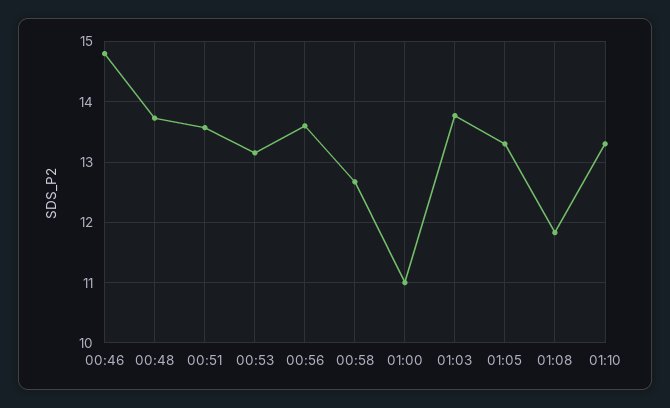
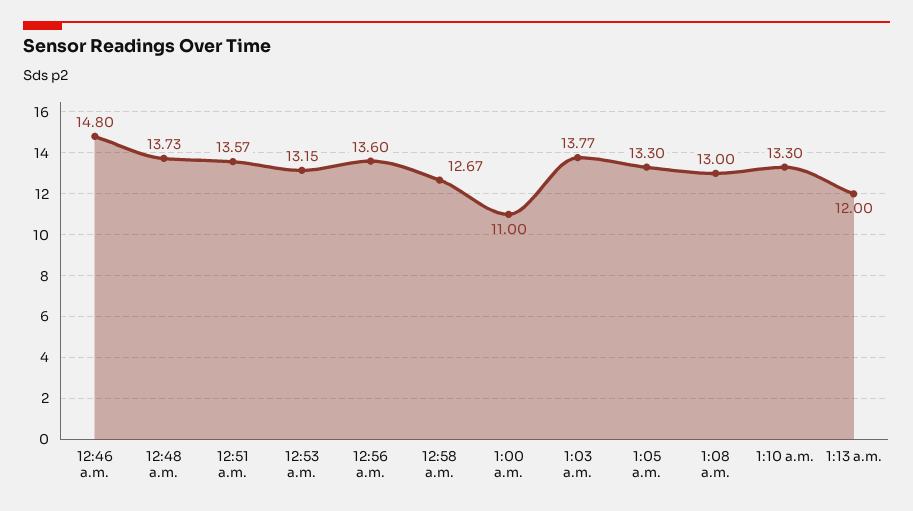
01:08: 11.8 -> 13
1:13 a.m.: none -> 12

